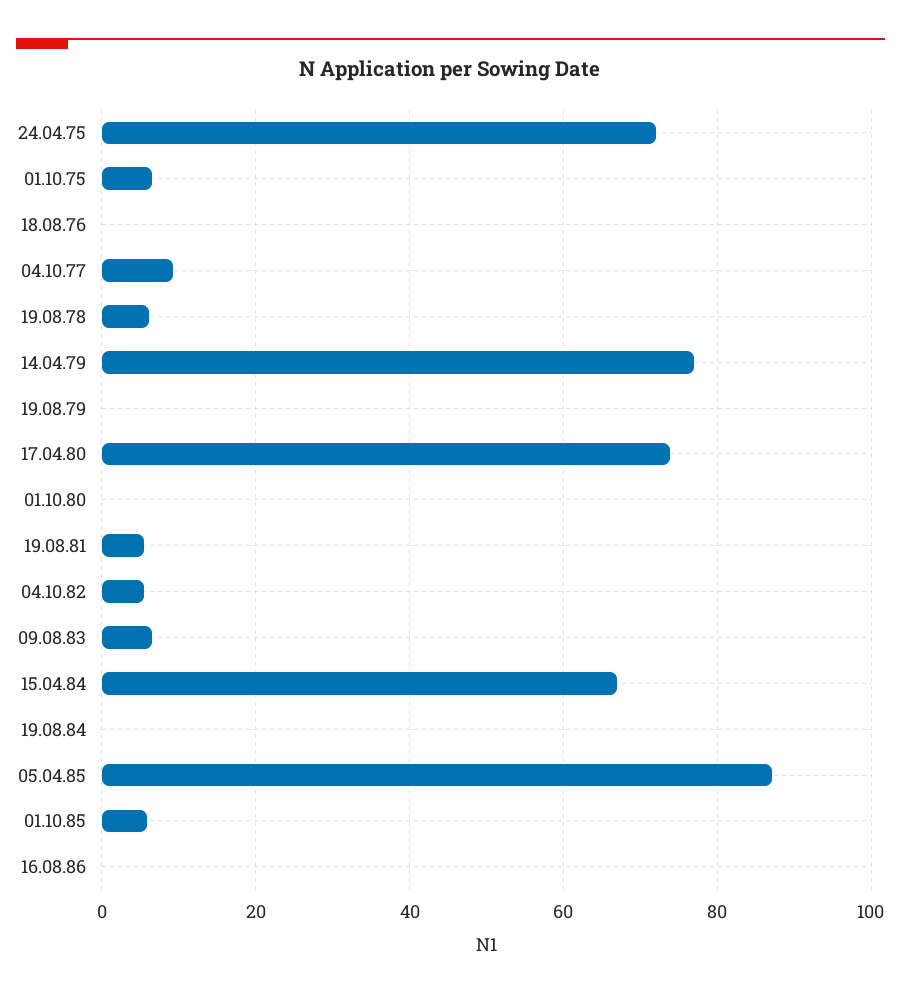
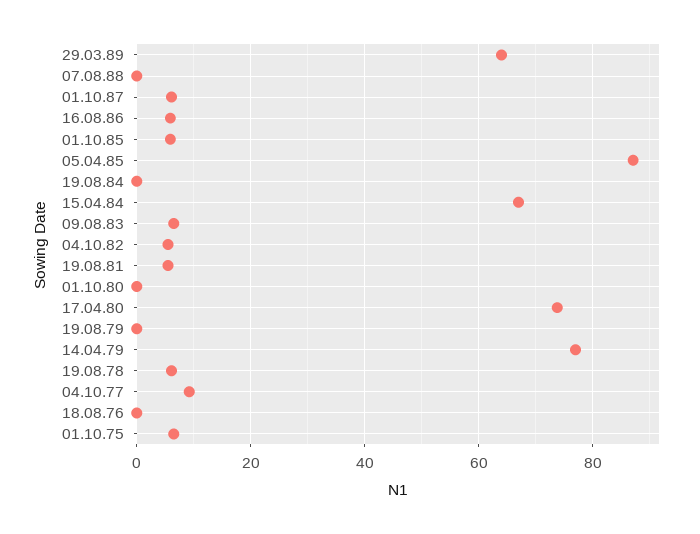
24.04.75: 72 -> none
16.08.86: 0 -> 6
29.03.89: none -> 64
07.08.88: none -> 0
01.10.87: none -> 6

